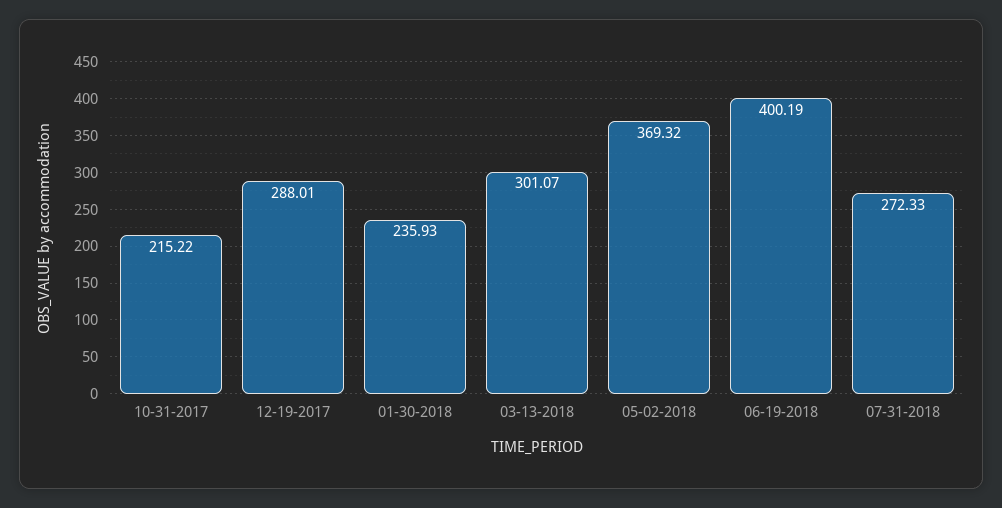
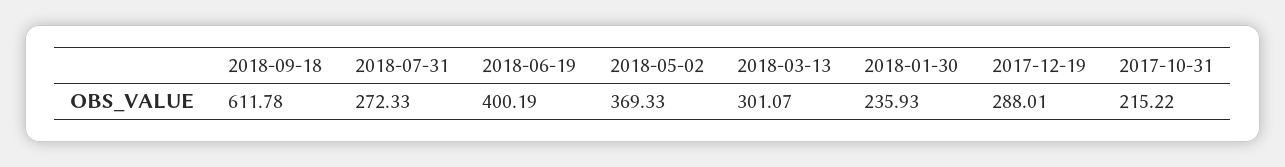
05-02-2018: 369.32 -> 369.33
2018-09-18: none -> 611.78

